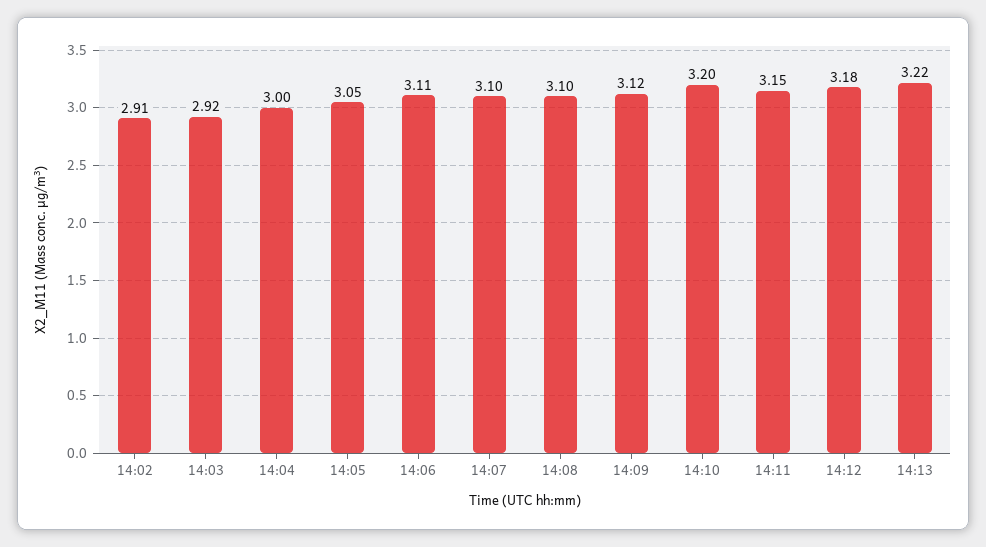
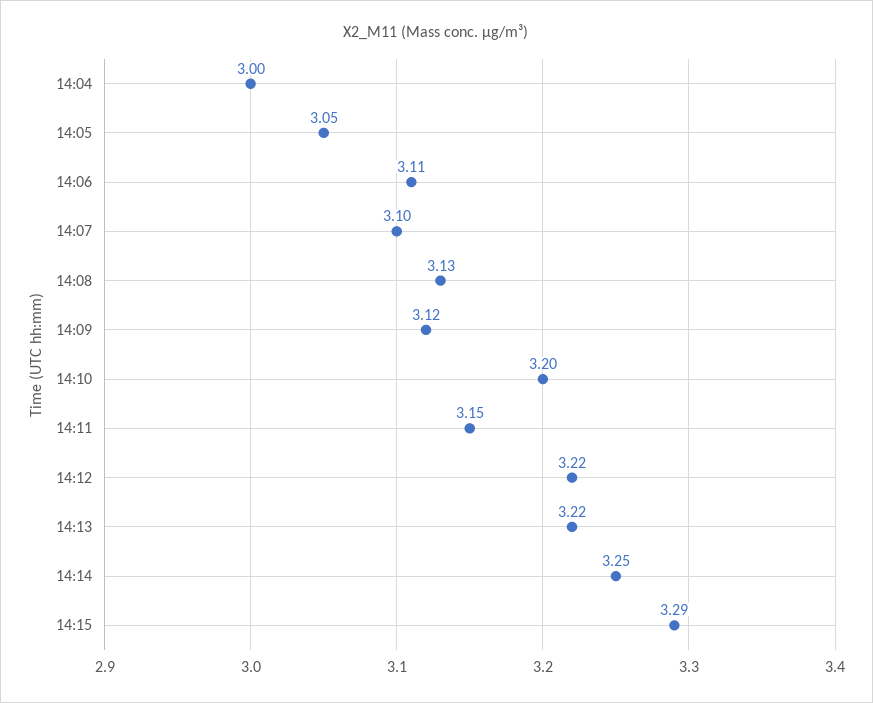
14:02: 2.91 -> none
14:03: 2.92 -> none
14:08: 3.1 -> 3.13
14:12: 3.18 -> 3.22
14:14: none -> 3.25
14:15: none -> 3.29

